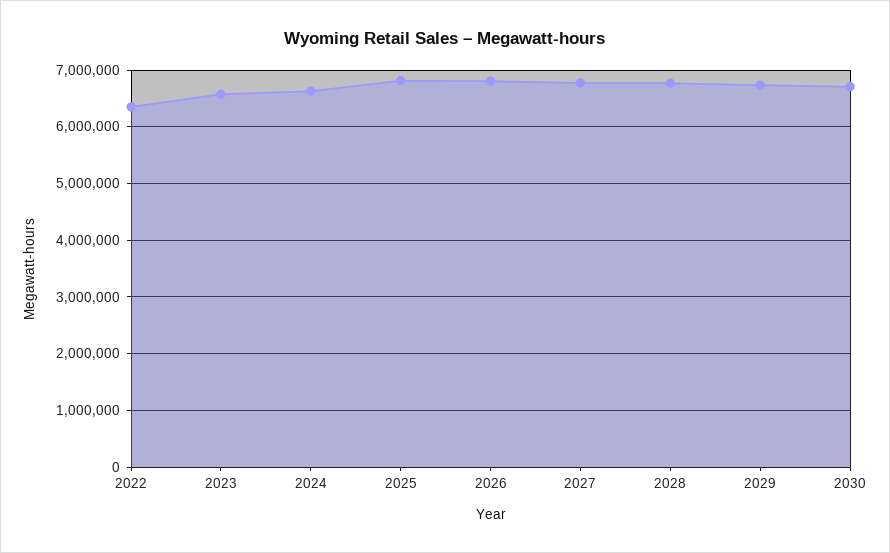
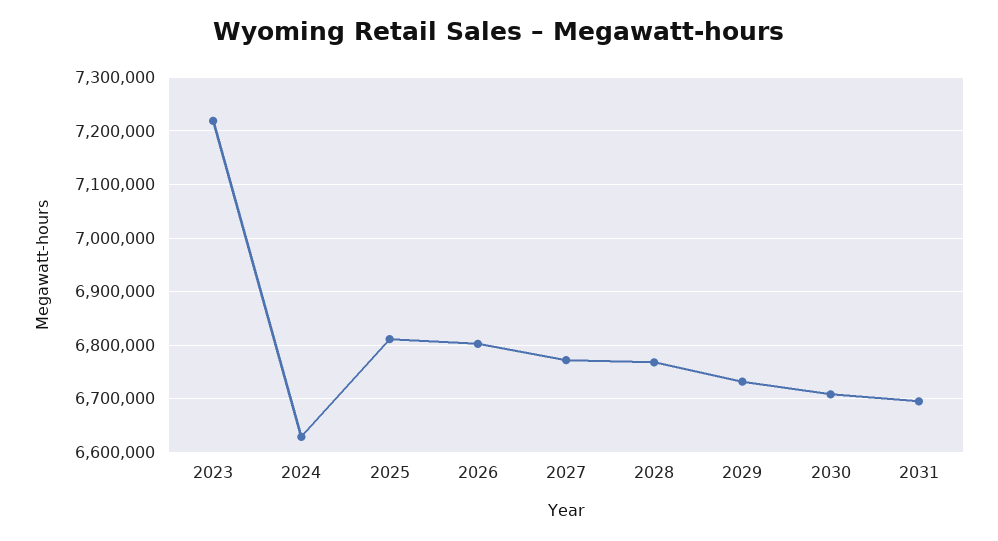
2022: 6400000 -> none
2023: 6600000 -> 7220000
2031: none -> 6700000

